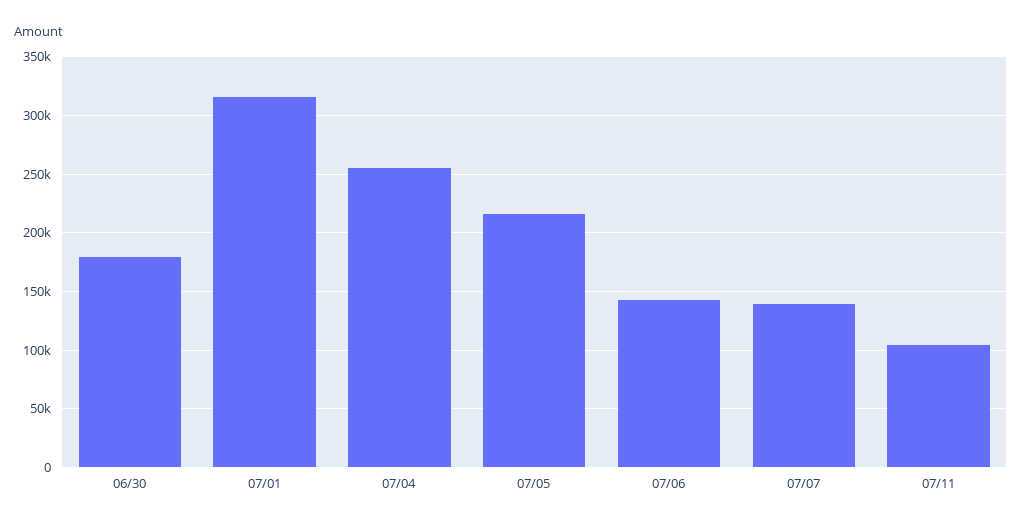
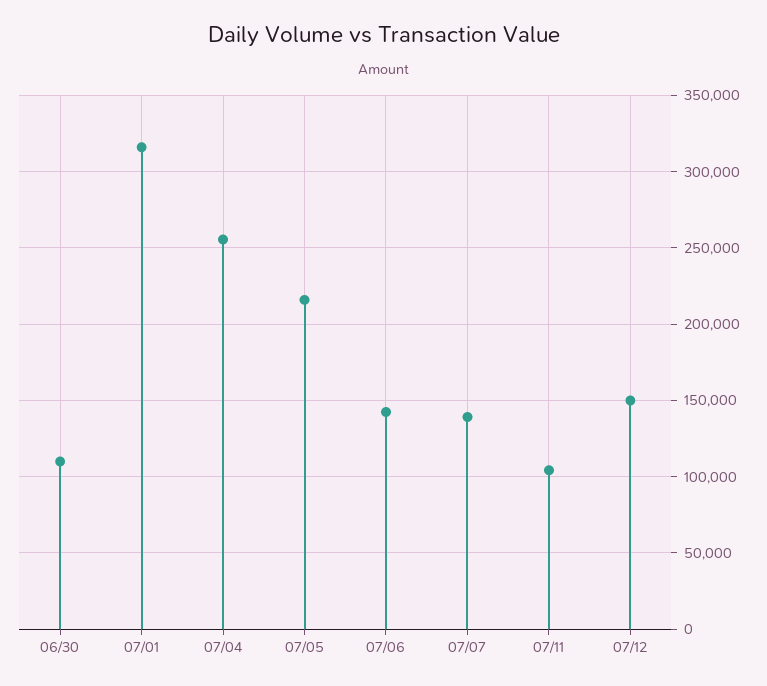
06/30: 180000 -> 110000
07/12: none -> 150000

